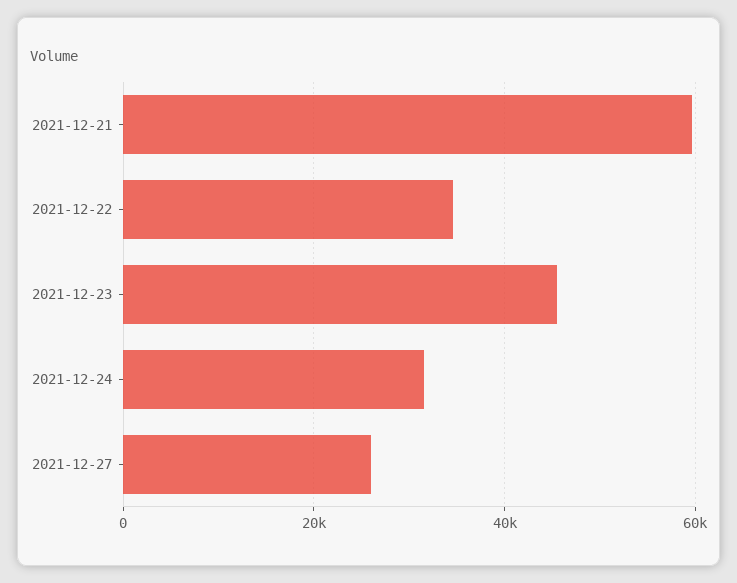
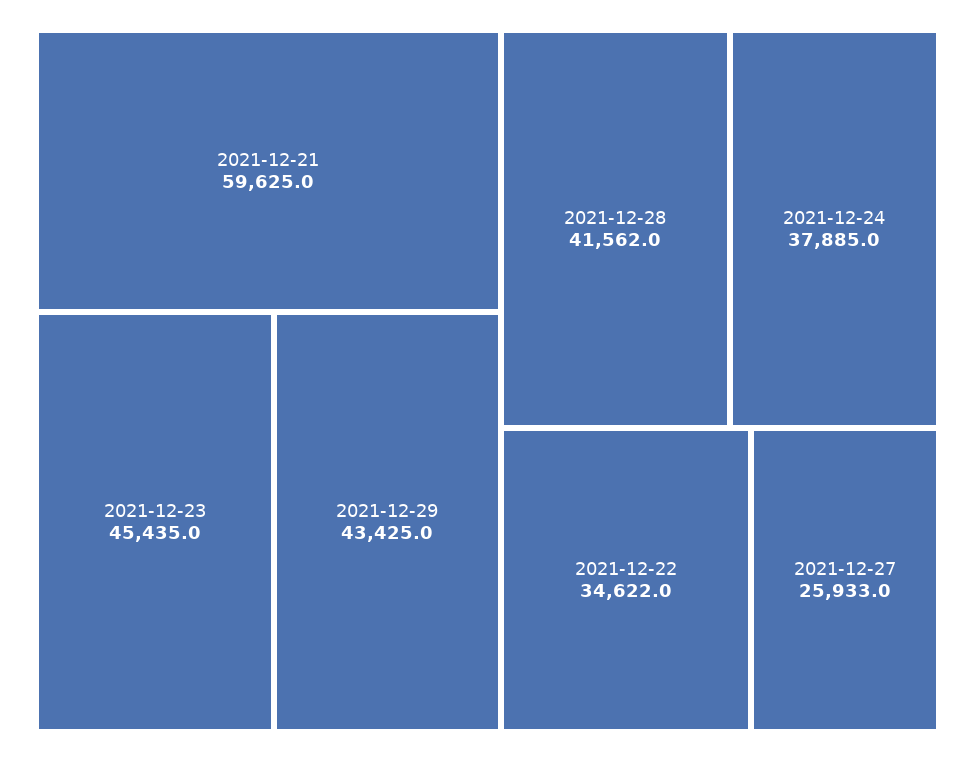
2021-12-24: 32000 -> 37885
2021-12-29: none -> 43425
2021-12-28: none -> 41562

